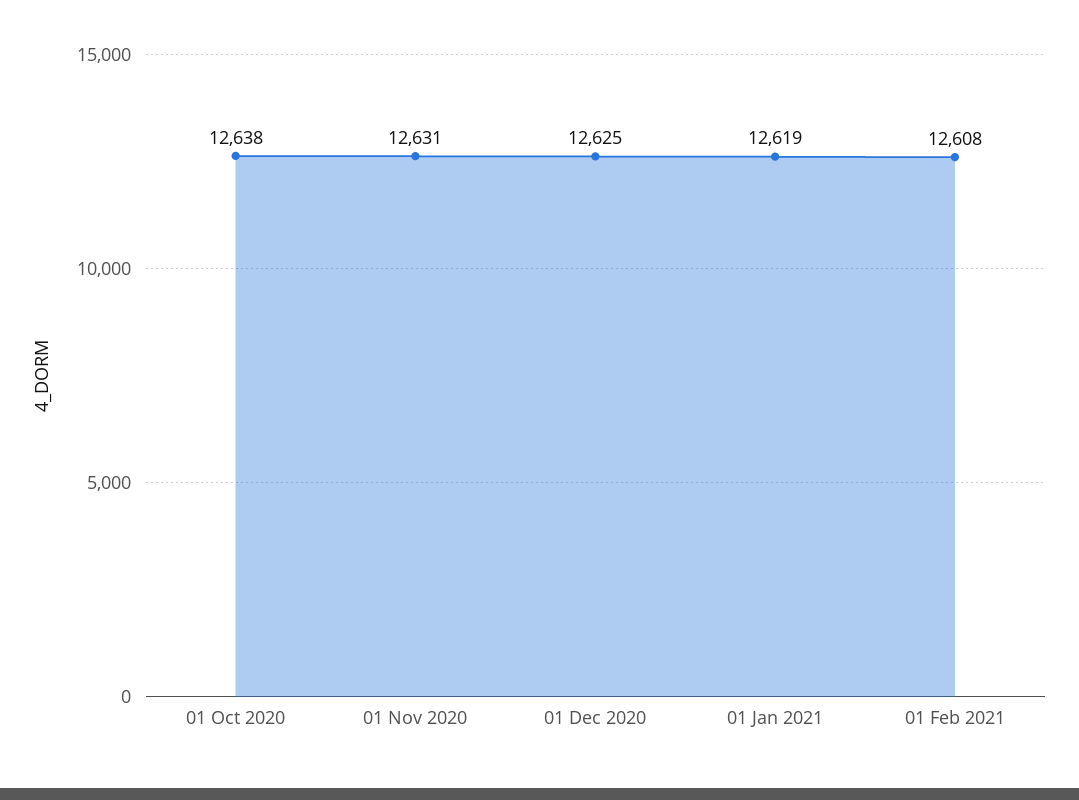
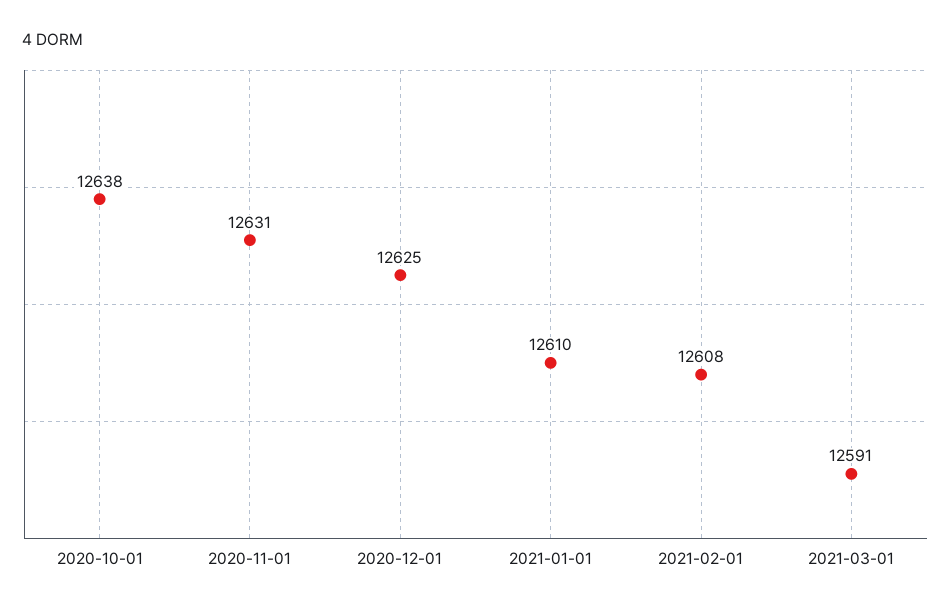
01 Jan 2021: 12619 -> 12610
2021-03-01: none -> 12591

